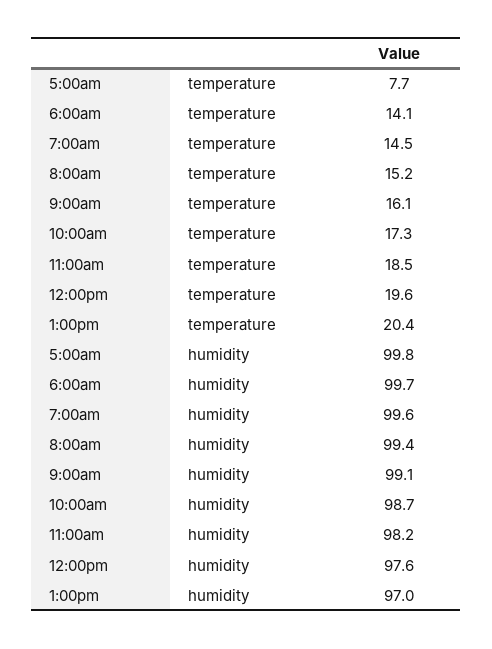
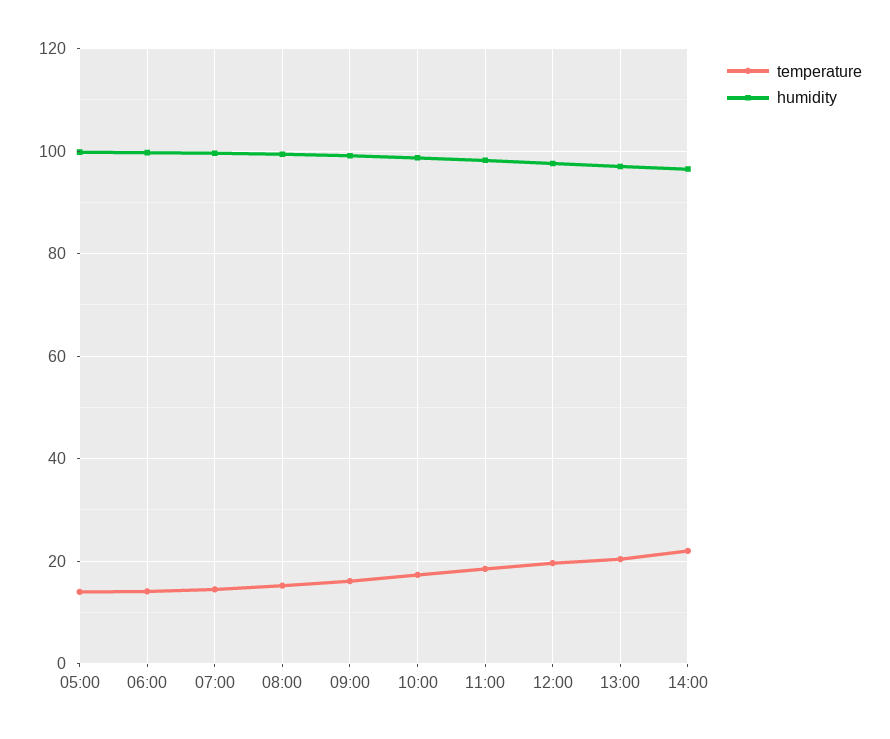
temperature, 5:00am: 7.7 -> 14
temperature, 14:00: none -> 22
humidity, 14:00: none -> 96

